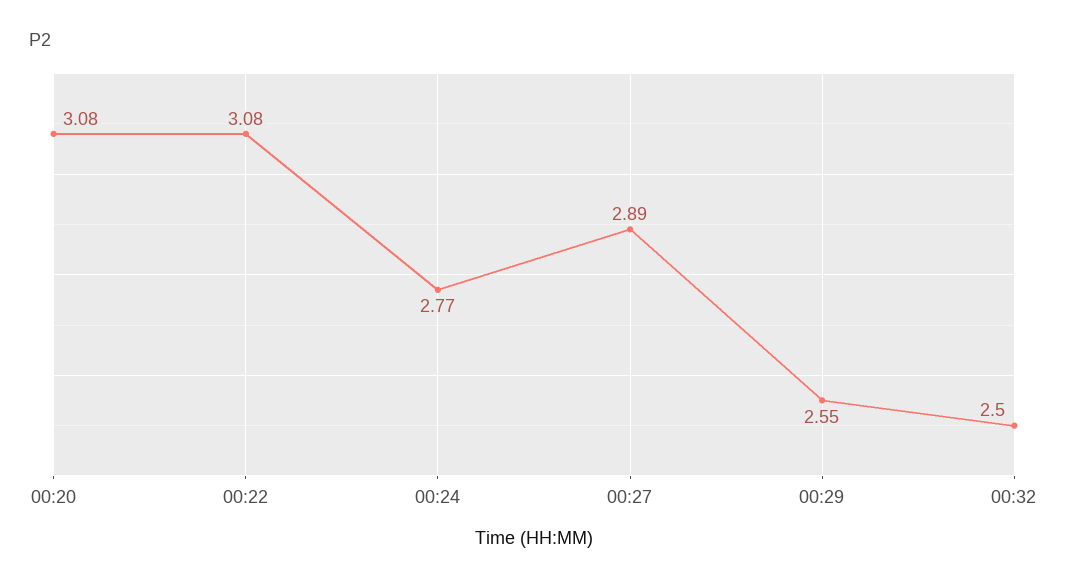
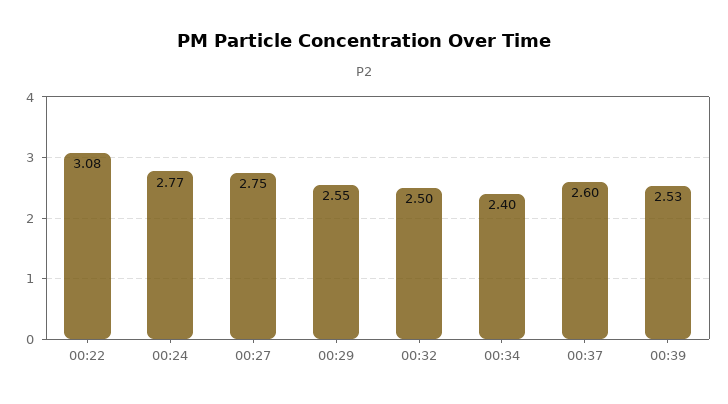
00:20: 3.08 -> none
00:27: 2.89 -> 2.75
00:34: none -> 2.4
00:37: none -> 2.6
00:39: none -> 2.53

